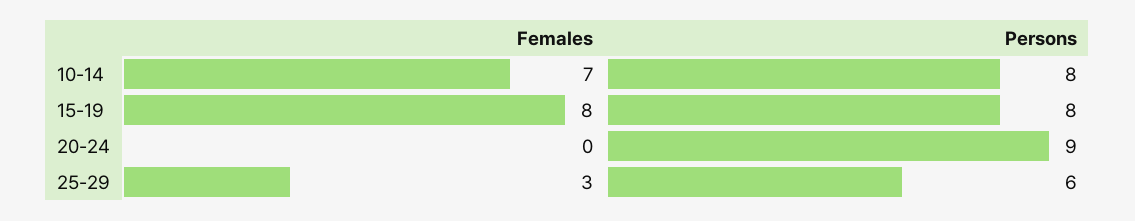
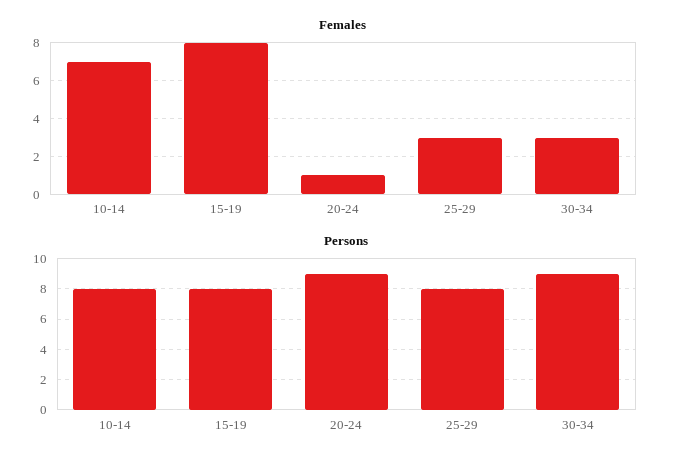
Females, 20-24: 0 -> 1
Persons, 25-29: 6 -> 8
Females, 30-34: none -> 3
Persons, 30-34: none -> 9

